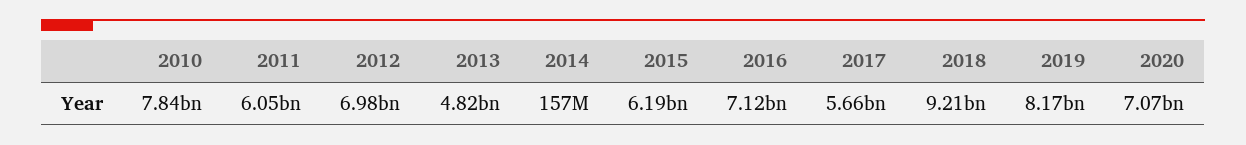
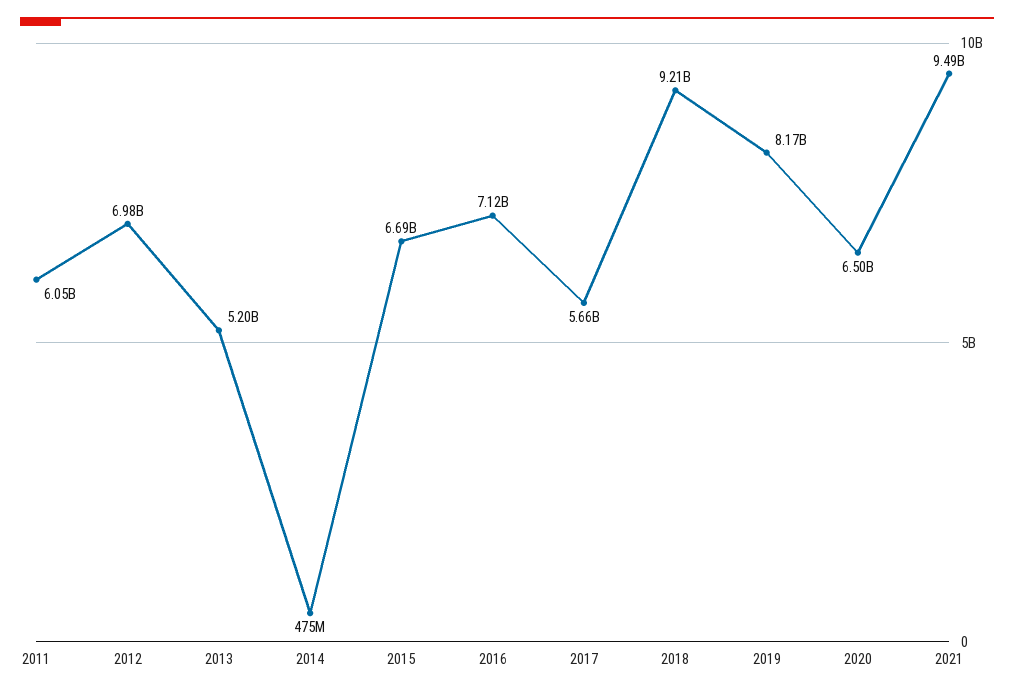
2010: 7840000000 -> none
2013: 4820000000 -> 5200000000
2014: 157000000 -> 475000000
2015: 6190000000 -> 6690000000
2020: 7070000000 -> 6500000000
2021: none -> 9490000000

